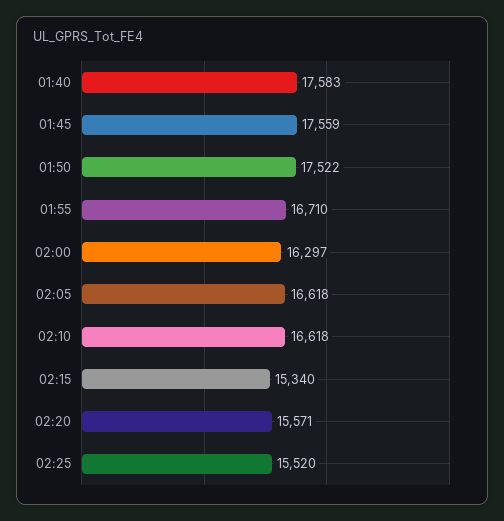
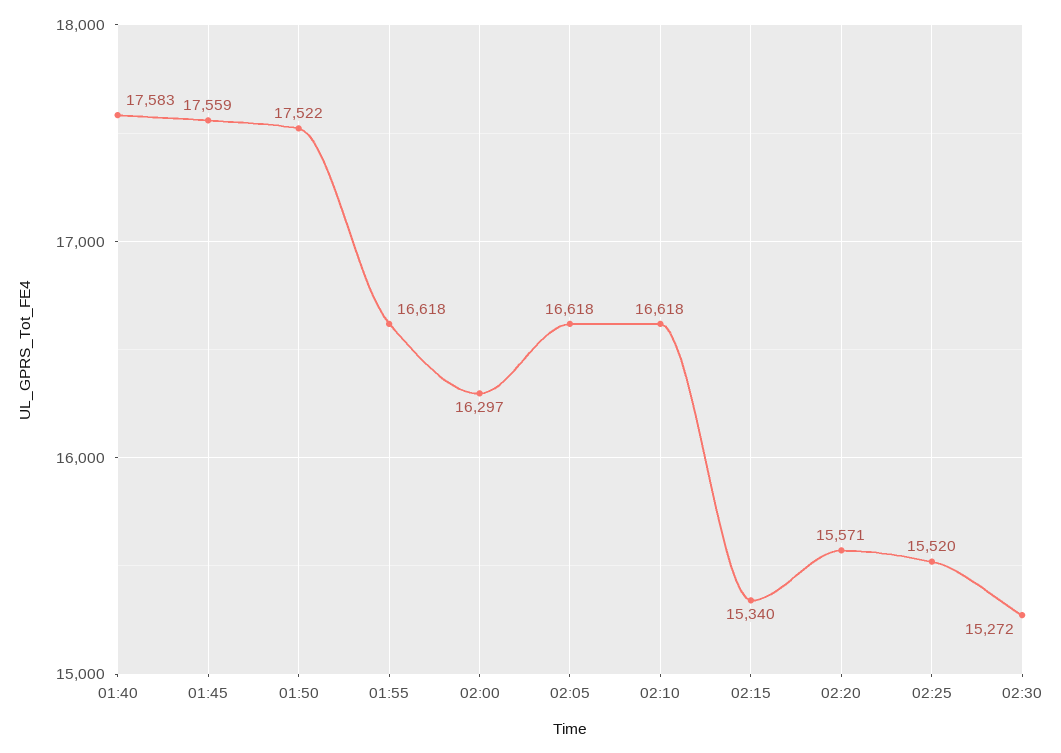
01:55: 16710 -> 16618
02:30: none -> 15272

